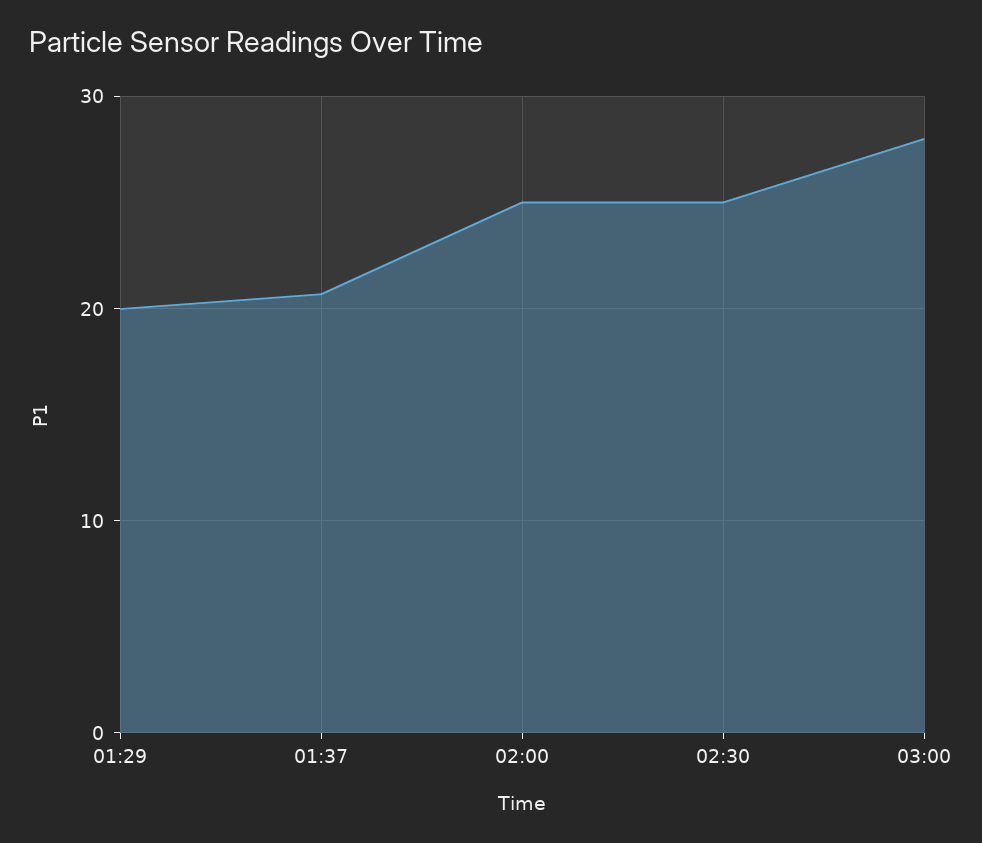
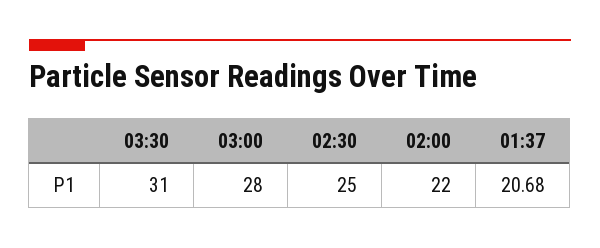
01:29: 20 -> none
02:00: 25 -> 22
03:30: none -> 31

